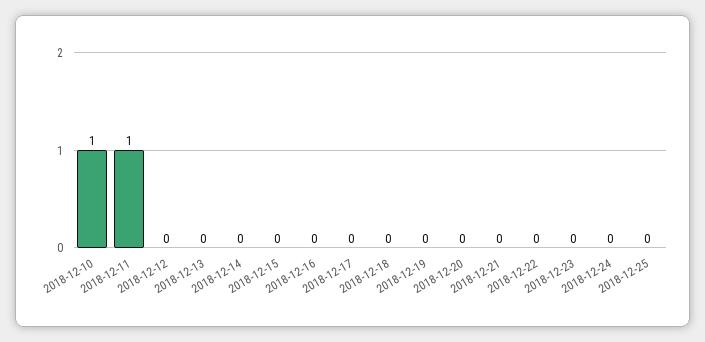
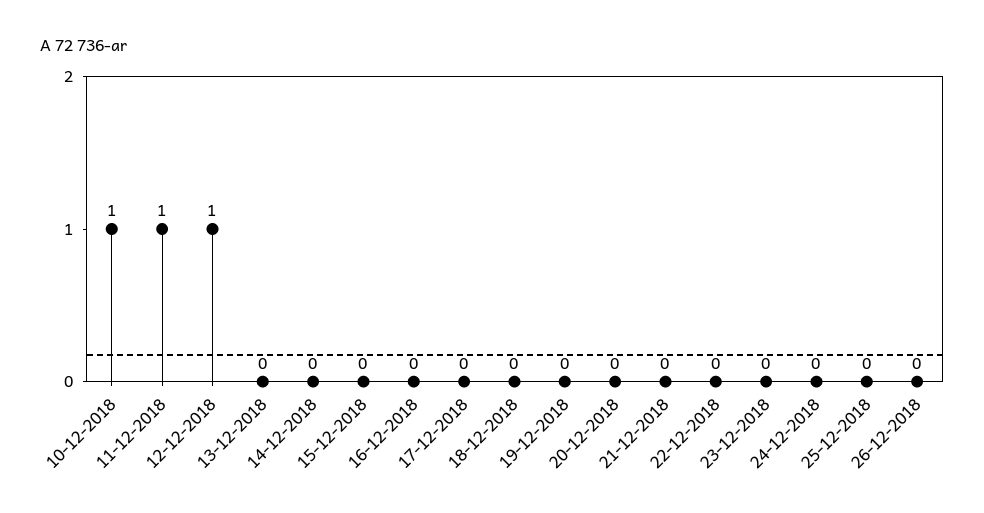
2018-12-12: 0 -> 1
26-12-2018: none -> 0

